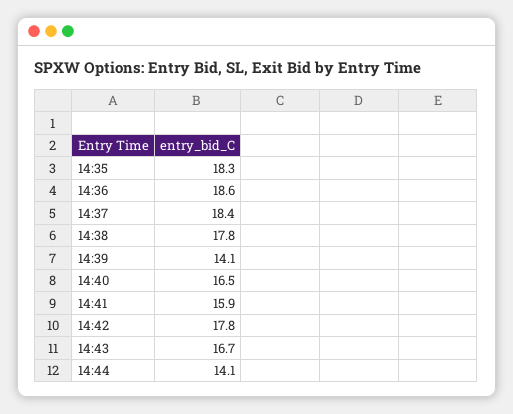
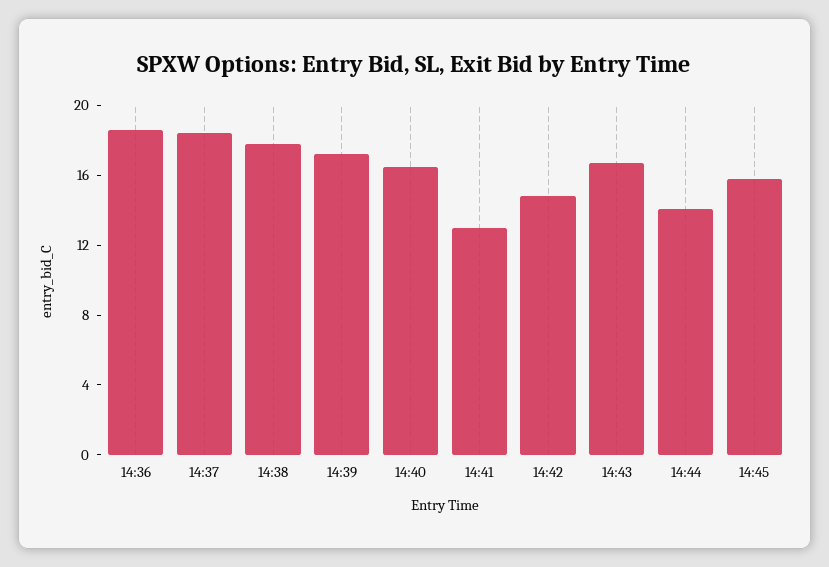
14:35: 18.3 -> none
14:39: 14.1 -> 17
14:41: 15.9 -> 13
14:42: 17.8 -> 15
14:45: none -> 16

